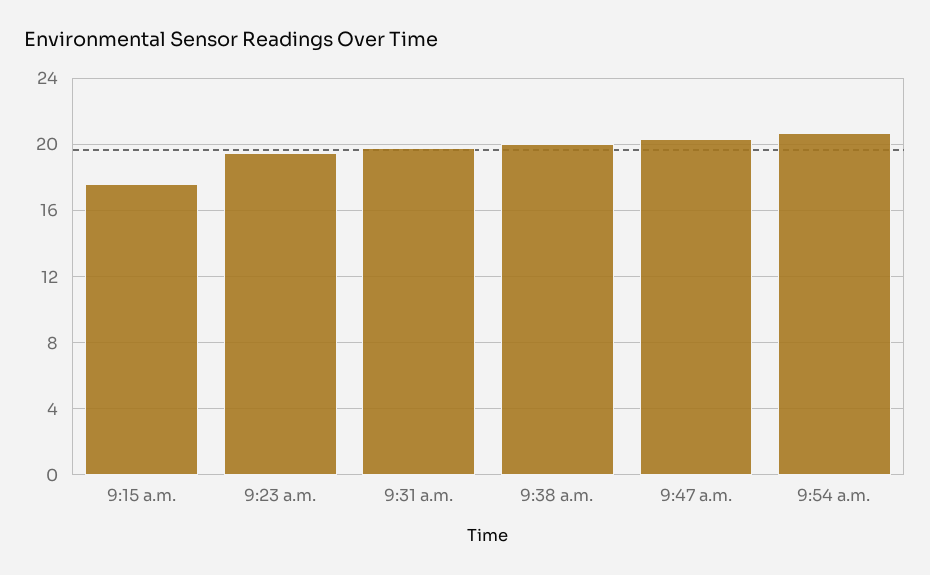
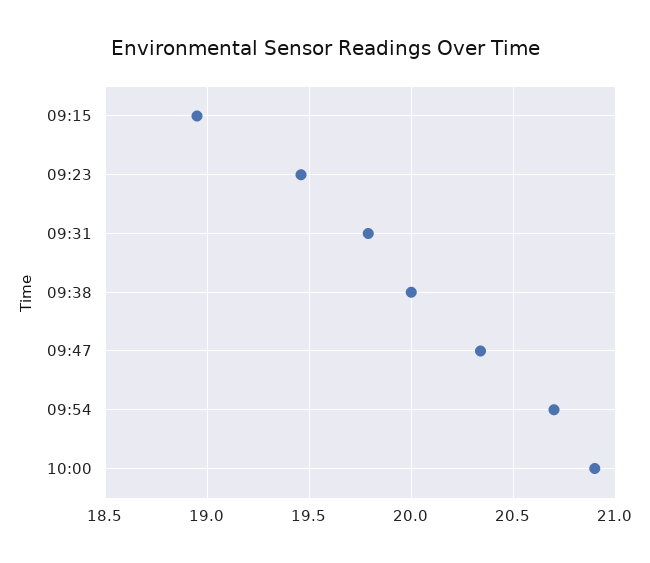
9:15 a.m.: 17.5 -> 18.95
10:00: none -> 20.9

